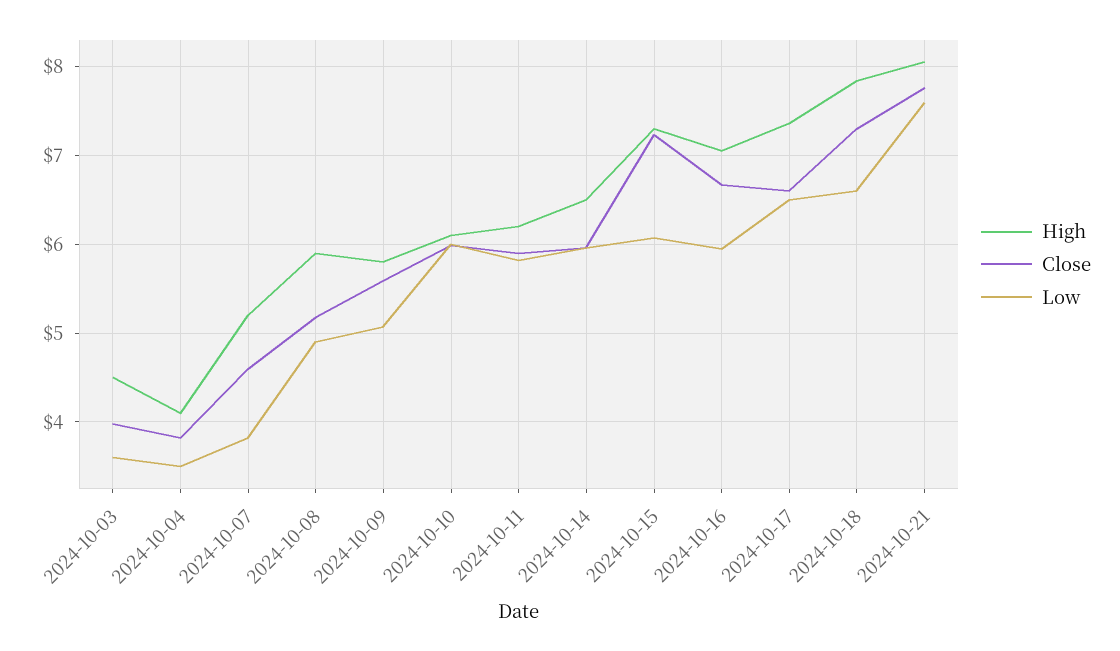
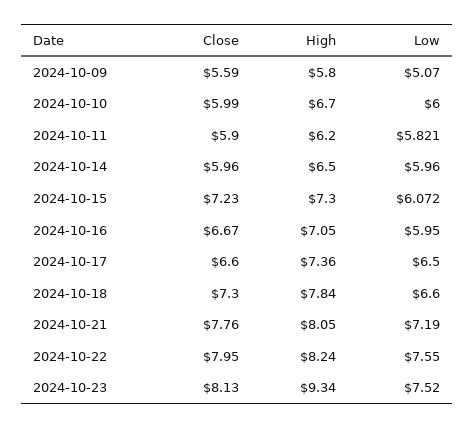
High, 2024-10-03: 4.5 -> none
Close, 2024-10-03: 4 -> none
Low, 2024-10-03: 3.6 -> none
High, 2024-10-04: 4.1 -> none
Close, 2024-10-04: 3.8 -> none
Low, 2024-10-04: 3.5 -> none
High, 2024-10-07: 5.2 -> none
Close, 2024-10-07: 4.6 -> none
Low, 2024-10-07: 3.8 -> none
High, 2024-10-08: 5.9 -> none
Close, 2024-10-08: 5.2 -> none
Low, 2024-10-08: 4.9 -> none
High, 2024-10-10: 6.1 -> 6.7
Low, 2024-10-21: 7.6 -> 7.19
Close, 2024-10-22: none -> 7.95
High, 2024-10-22: none -> 8.24
Low, 2024-10-22: none -> 7.55
Close, 2024-10-23: none -> 8.13
High, 2024-10-23: none -> 9.34
Low, 2024-10-23: none -> 7.52

